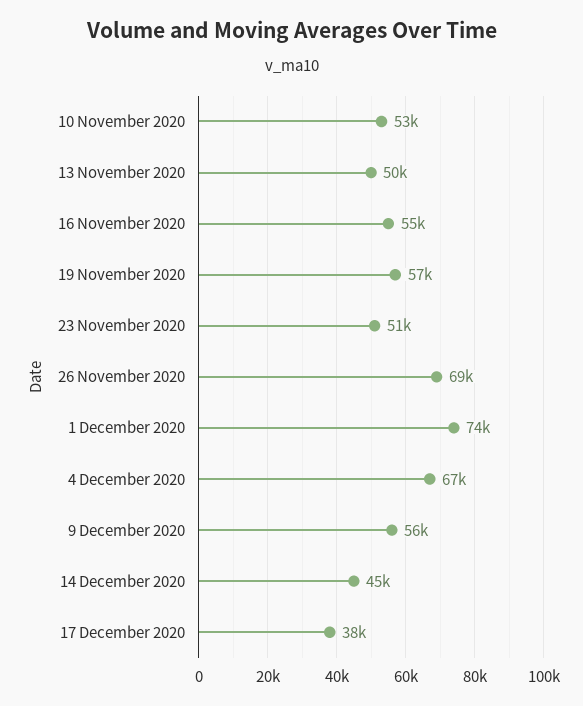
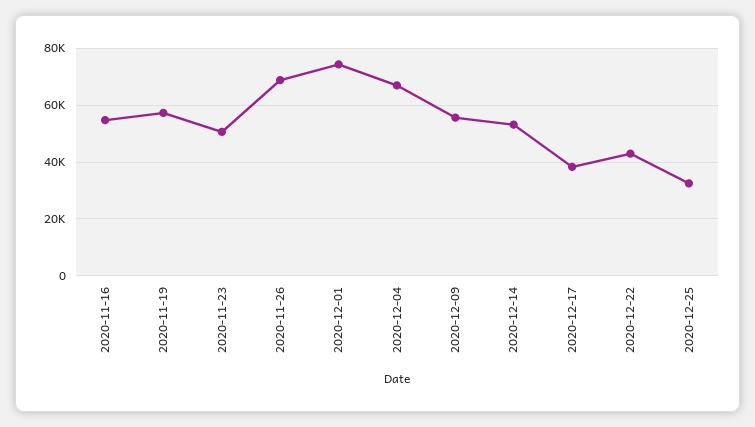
10 November 2020: 53000 -> none
13 November 2020: 50000 -> none
14 December 2020: 45000 -> 52500
2020-12-22: none -> 42500
2020-12-25: none -> 32500

